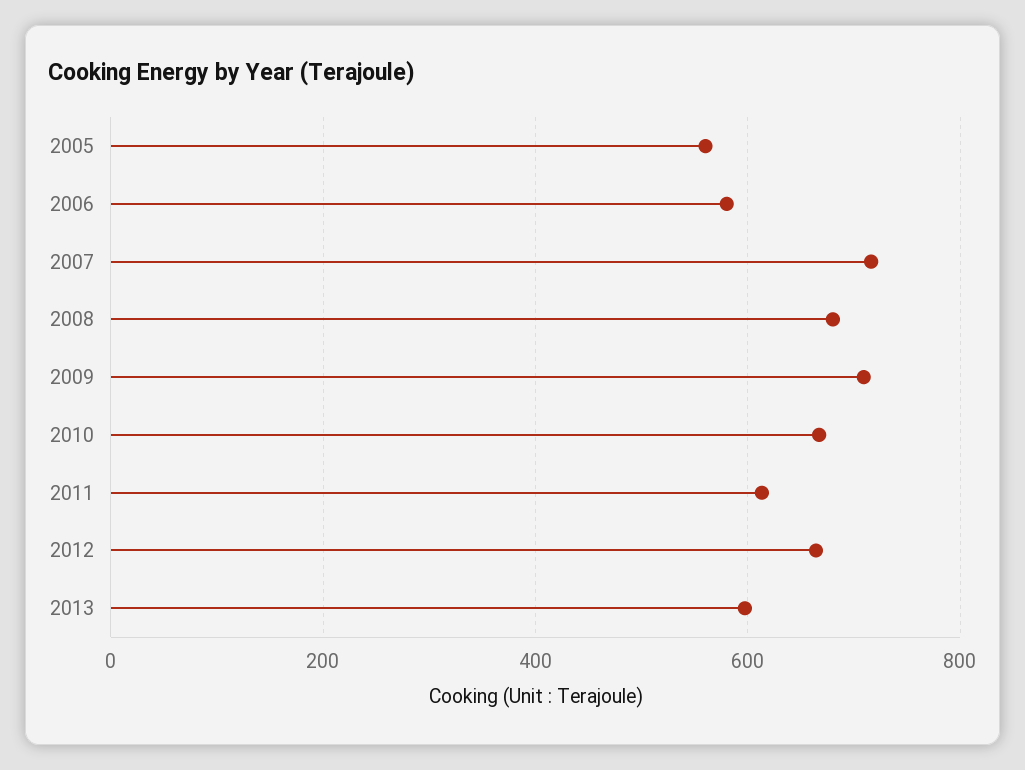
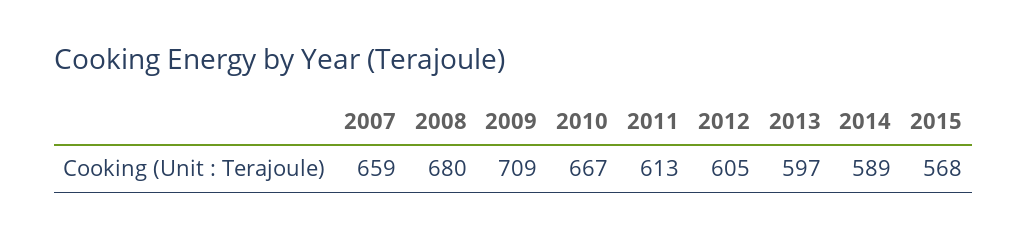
2005: 560 -> none
2006: 580 -> none
2007: 720 -> 659
2012: 660 -> 605
2014: none -> 589
2015: none -> 568

